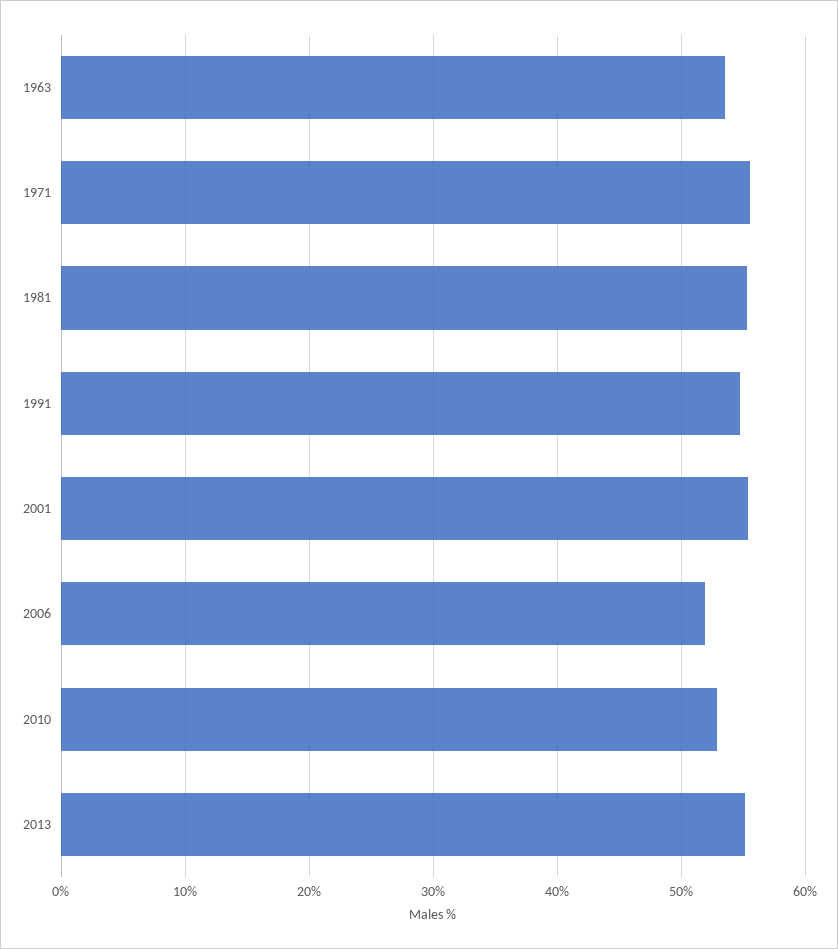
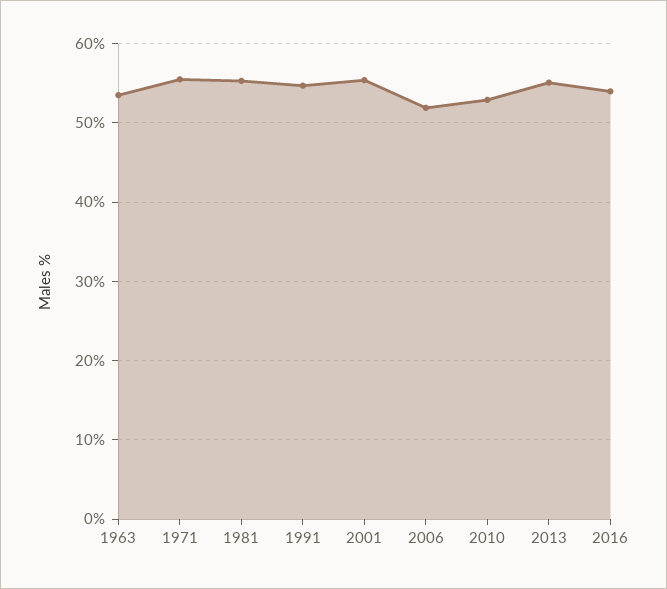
2016: none -> 54

